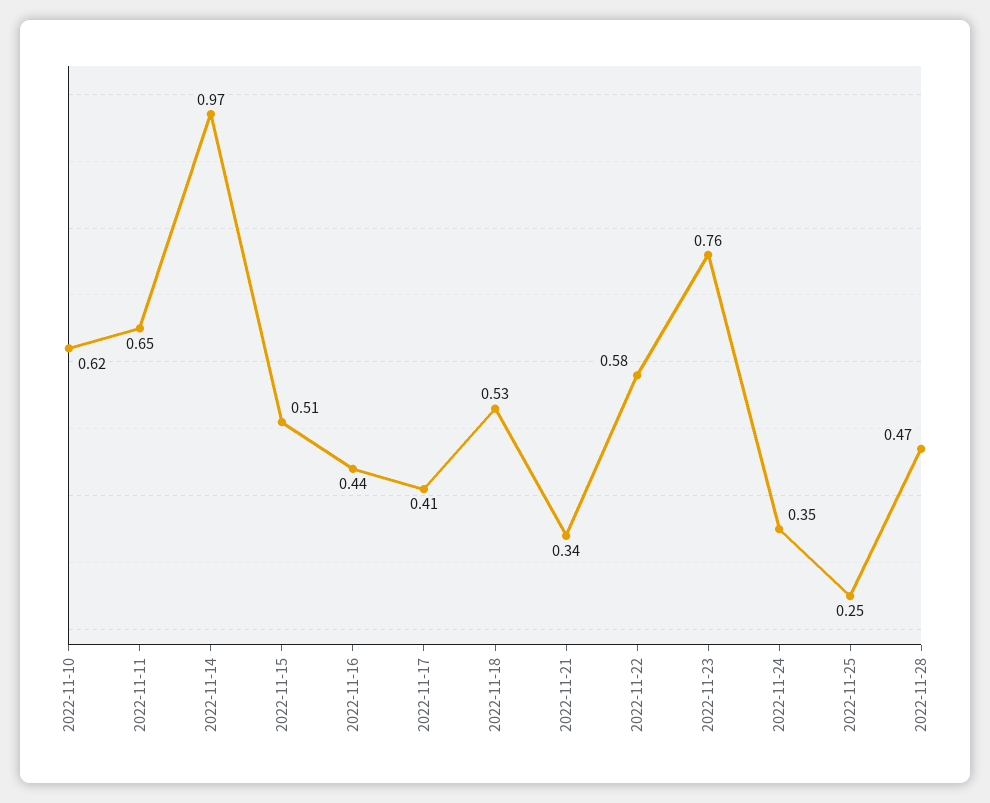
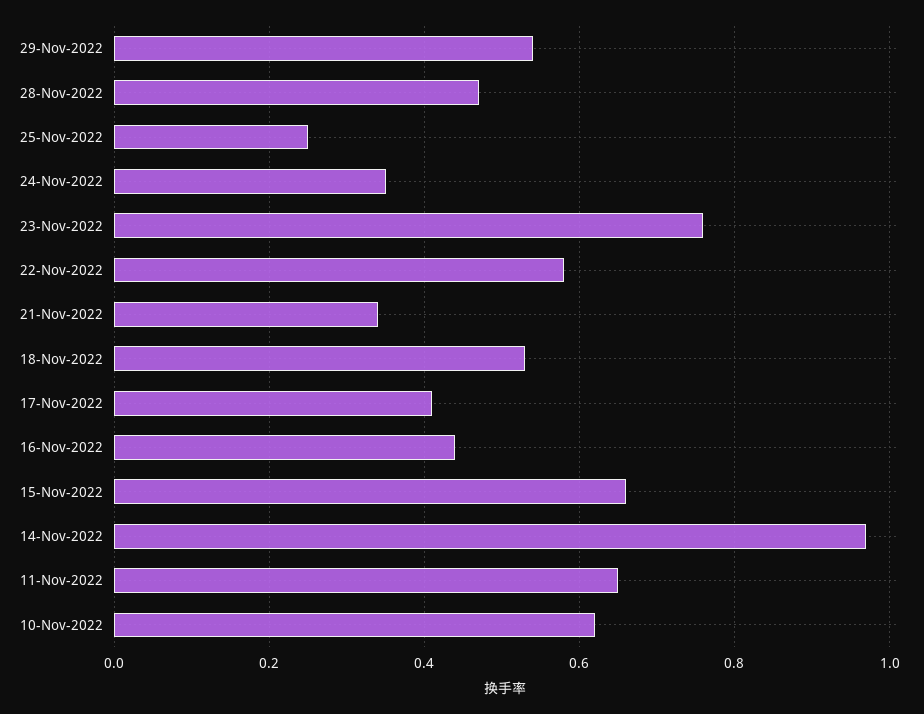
2022-11-15: 0.51 -> 0.65
29-Nov-2022: none -> 0.55

